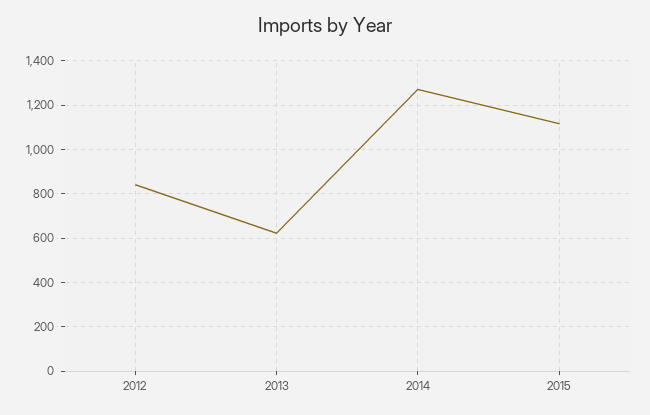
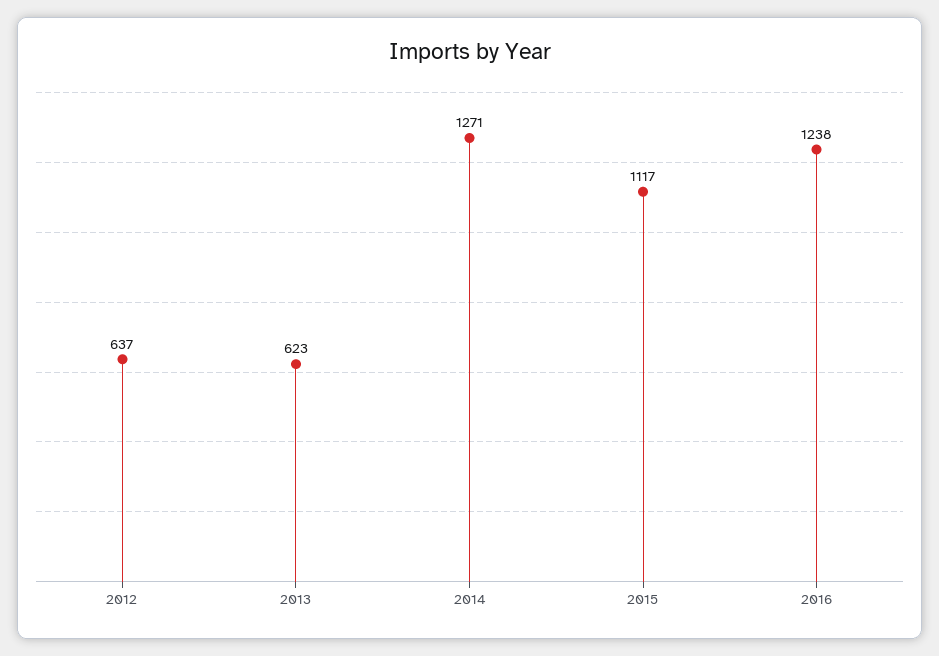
2012: 850 -> 637
2016: none -> 1238

